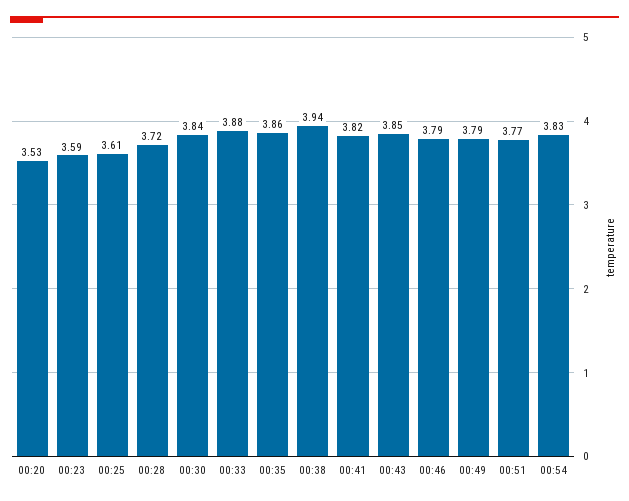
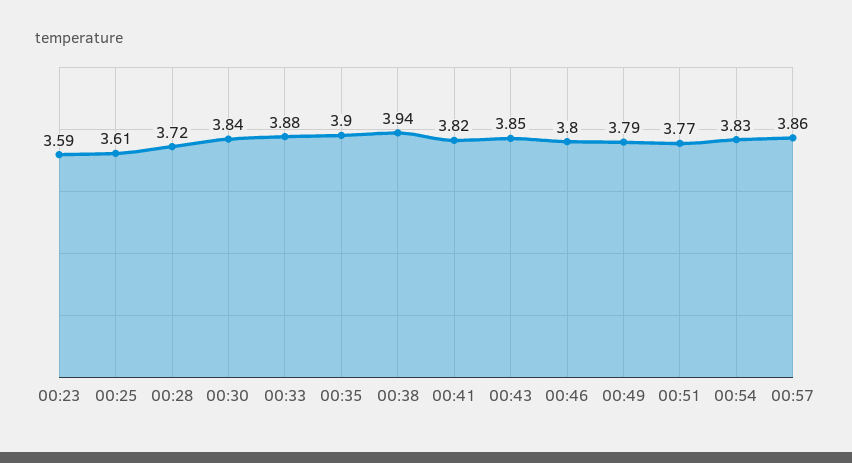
00:20: 3.53 -> none
00:35: 3.86 -> 3.9
00:46: 3.79 -> 3.8
00:57: none -> 3.86

